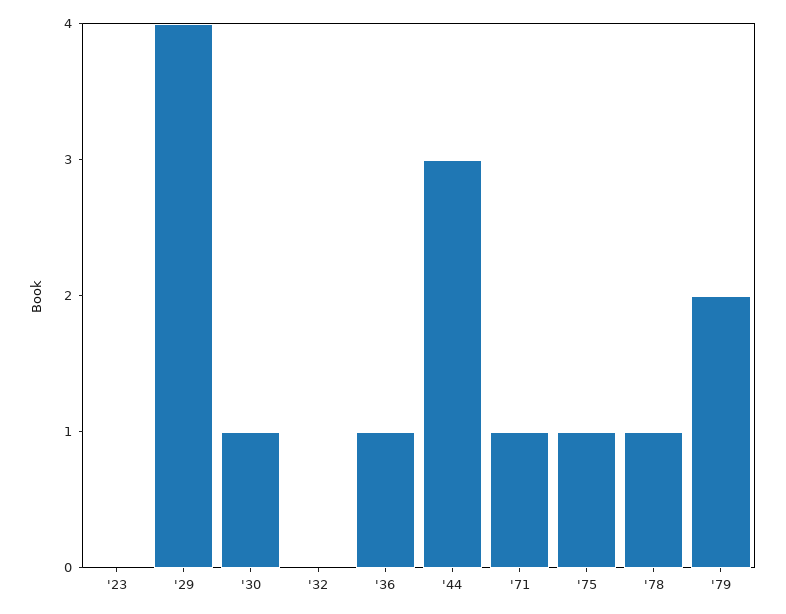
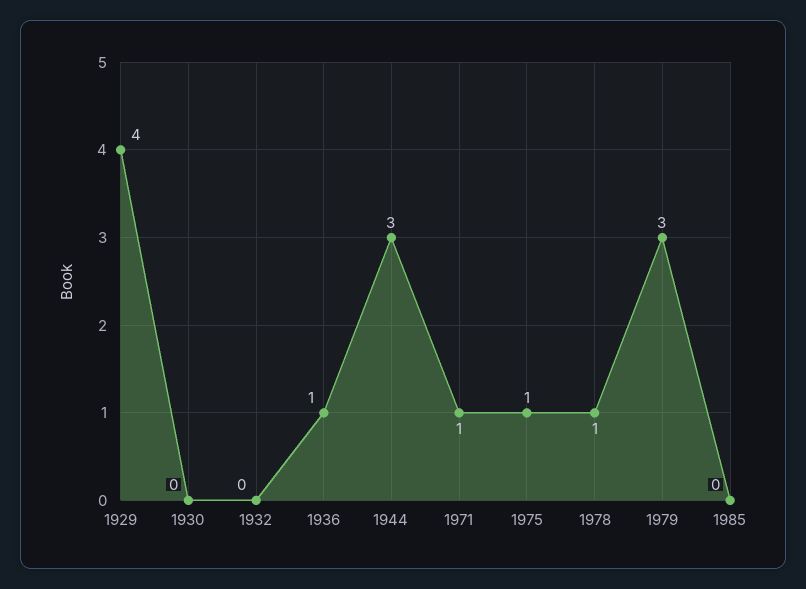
'23: 0 -> none
'30: 1 -> 0
'79: 2 -> 3
1985: none -> 0

